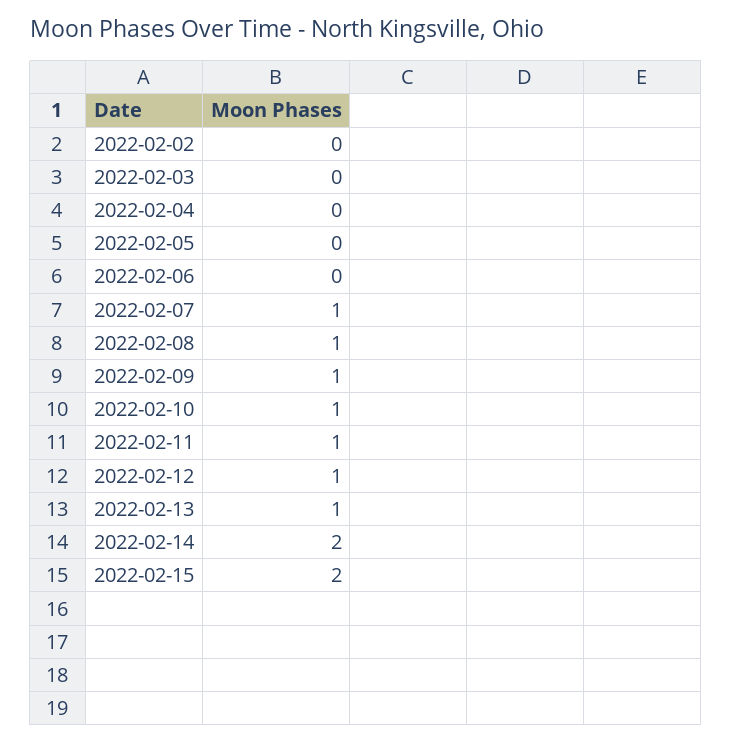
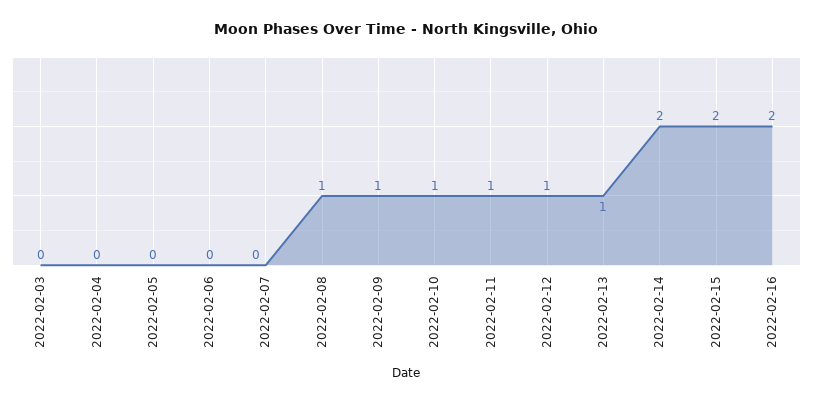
2022-02-02: 0 -> none
2022-02-07: 1 -> 0
2022-02-16: none -> 2

